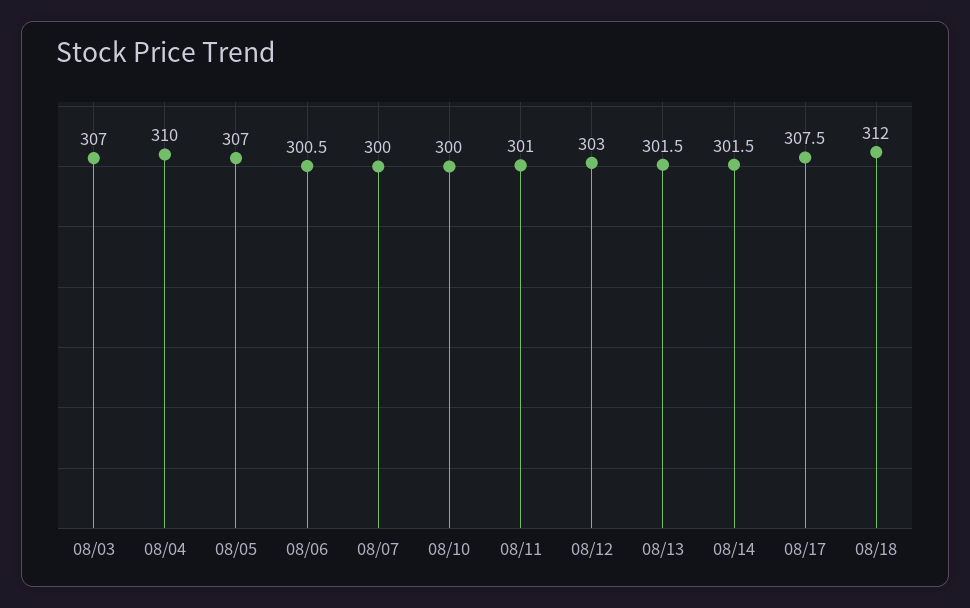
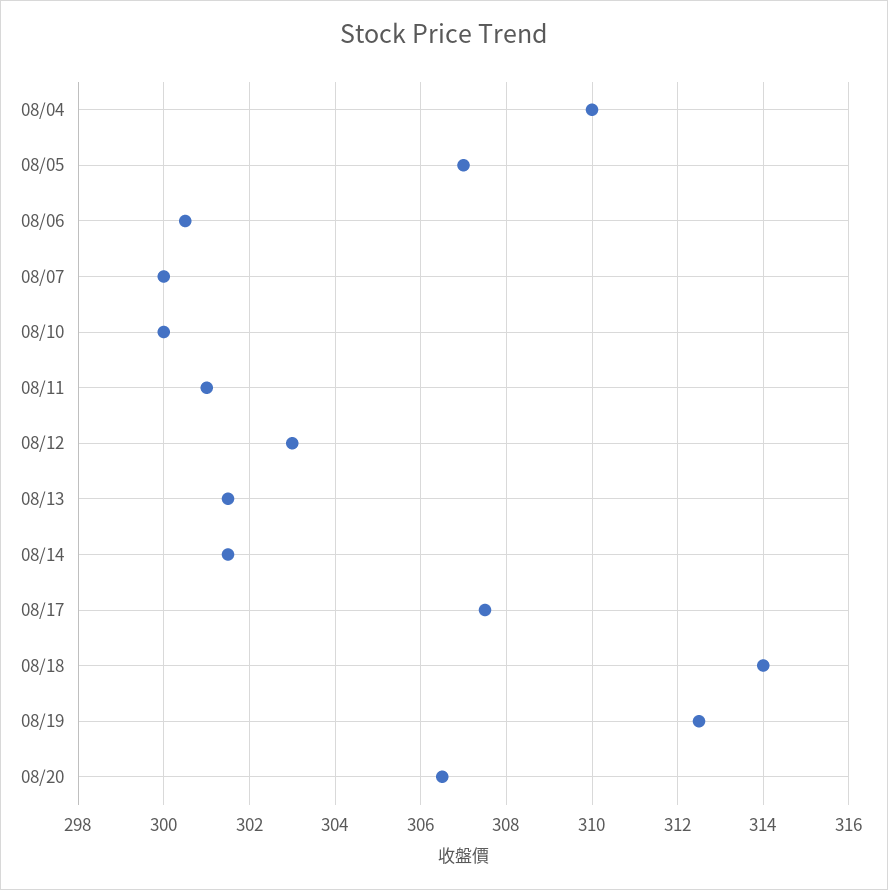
08/03: 307 -> none
08/18: 312 -> 314
08/19: none -> 312.5
08/20: none -> 306.5

